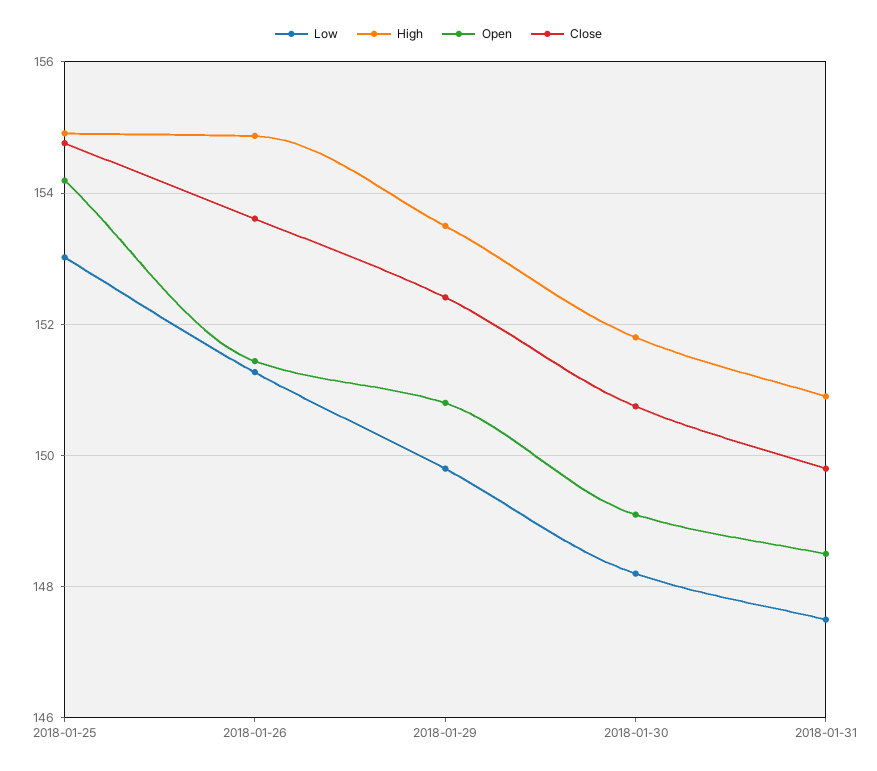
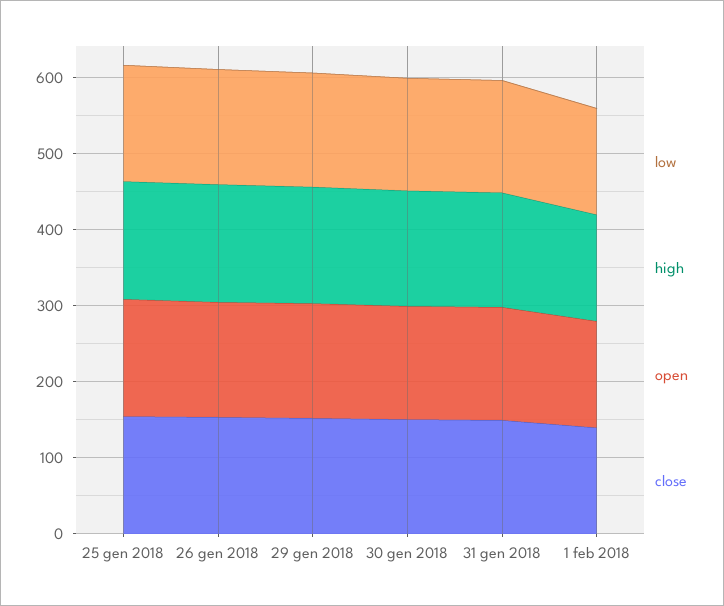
Low, 1 feb 2018: none -> 140
High, 1 feb 2018: none -> 140
Open, 1 feb 2018: none -> 140
Close, 1 feb 2018: none -> 140

